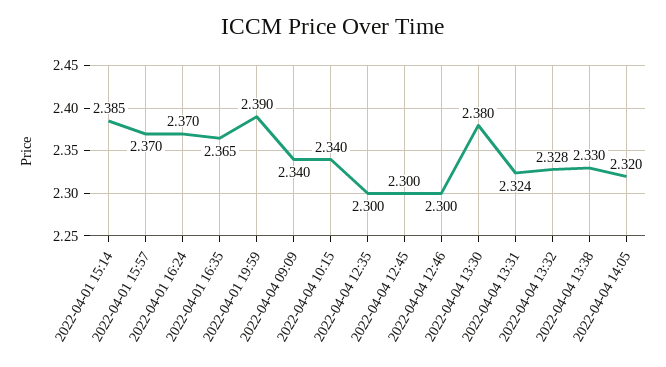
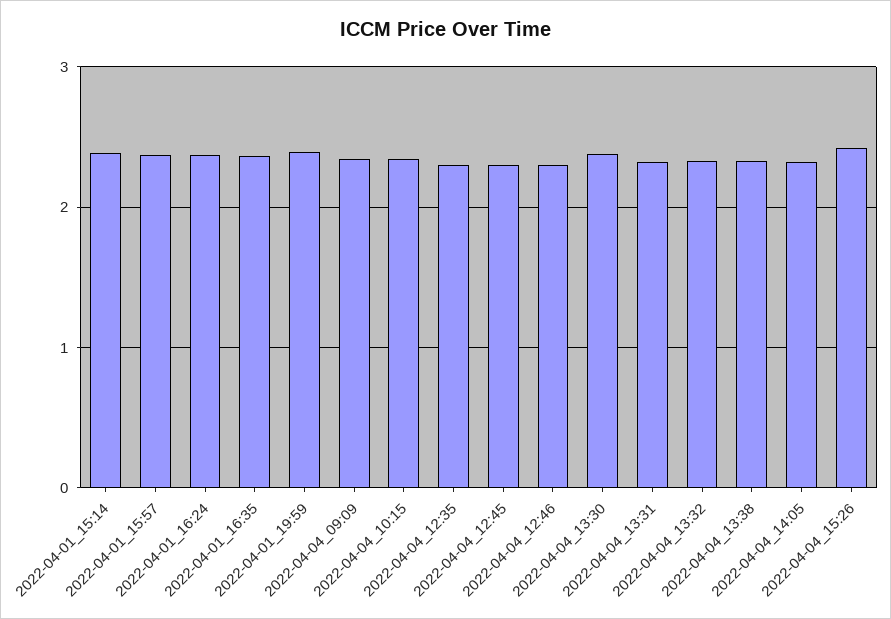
2022-04-04_15:26: none -> 2.4

